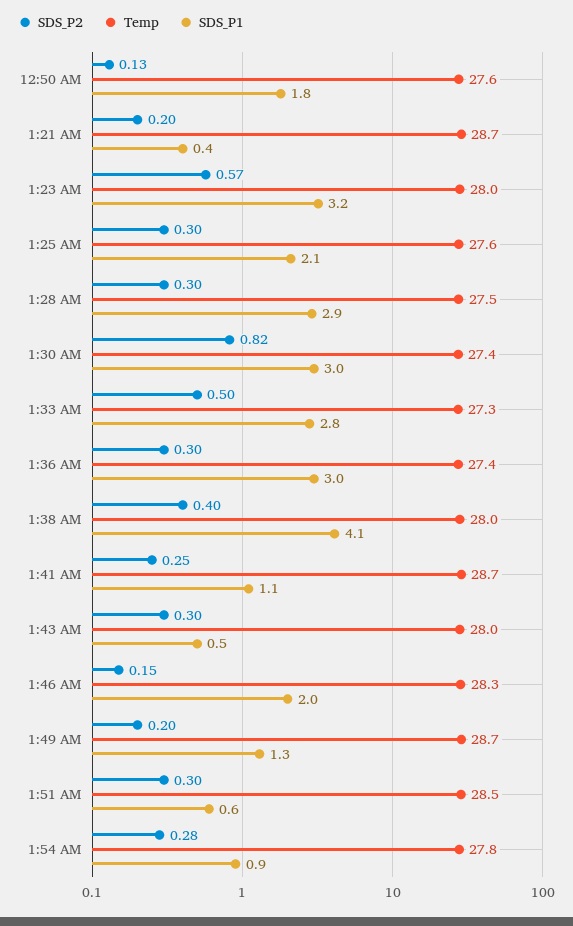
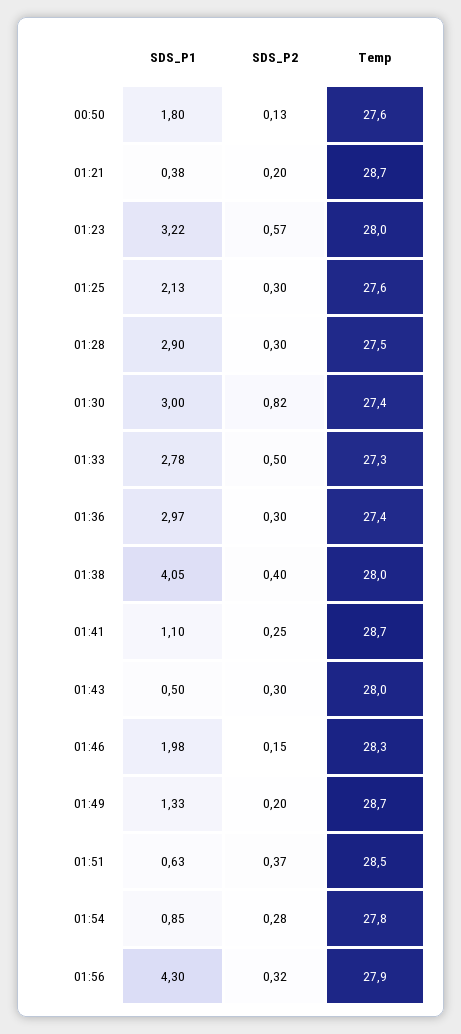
SDS_P2, 1:51 AM: 0.3 -> 0.37
SDS_P1, 01:56: none -> 4.3
SDS_P2, 01:56: none -> 0.32
Temp, 01:56: none -> 27.9

